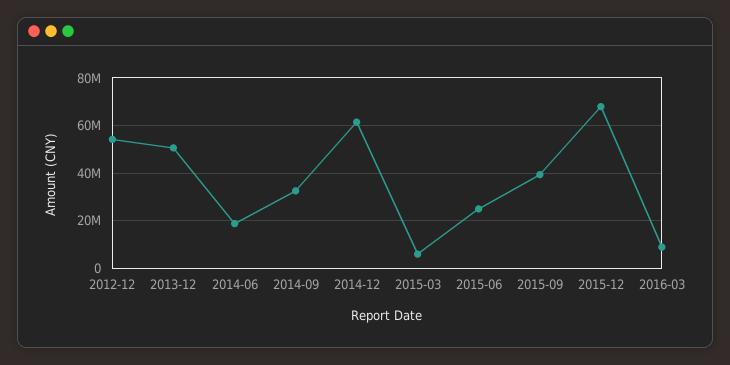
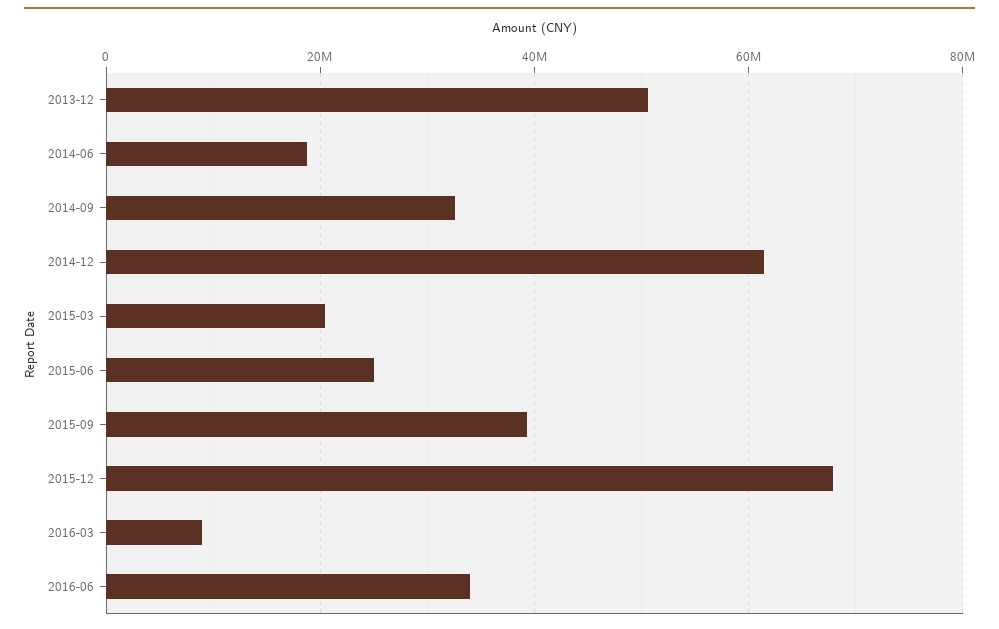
2012-12: 55000000 -> none
2015-03: 5000000 -> 20000000
2016-06: none -> 34000000

